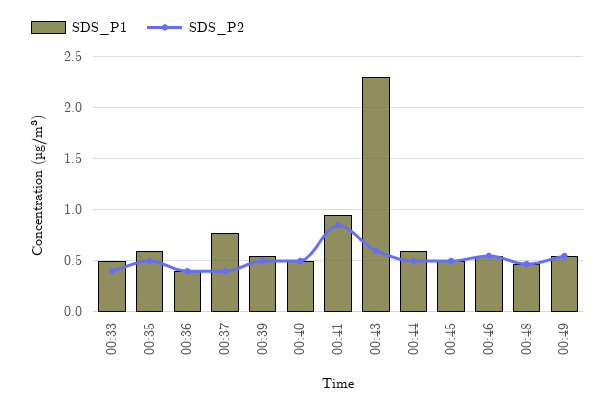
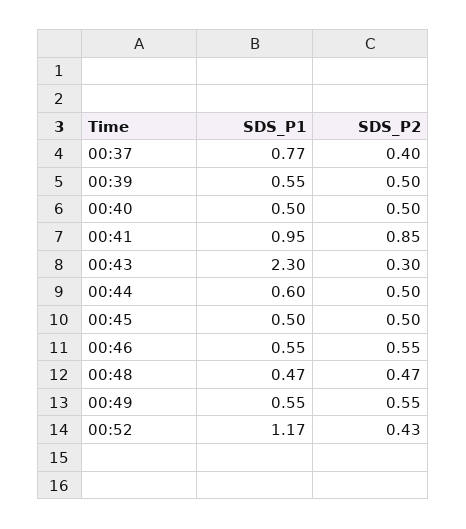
SDS_P1, 00:33: 0.5 -> none
SDS_P2, 00:33: 0.4 -> none
SDS_P1, 00:35: 0.6 -> none
SDS_P2, 00:35: 0.5 -> none
SDS_P1, 00:36: 0.4 -> none
SDS_P2, 00:36: 0.4 -> none
SDS_P2, 00:43: 0.6 -> 0.3
SDS_P1, 00:52: none -> 1.17
SDS_P2, 00:52: none -> 0.43

